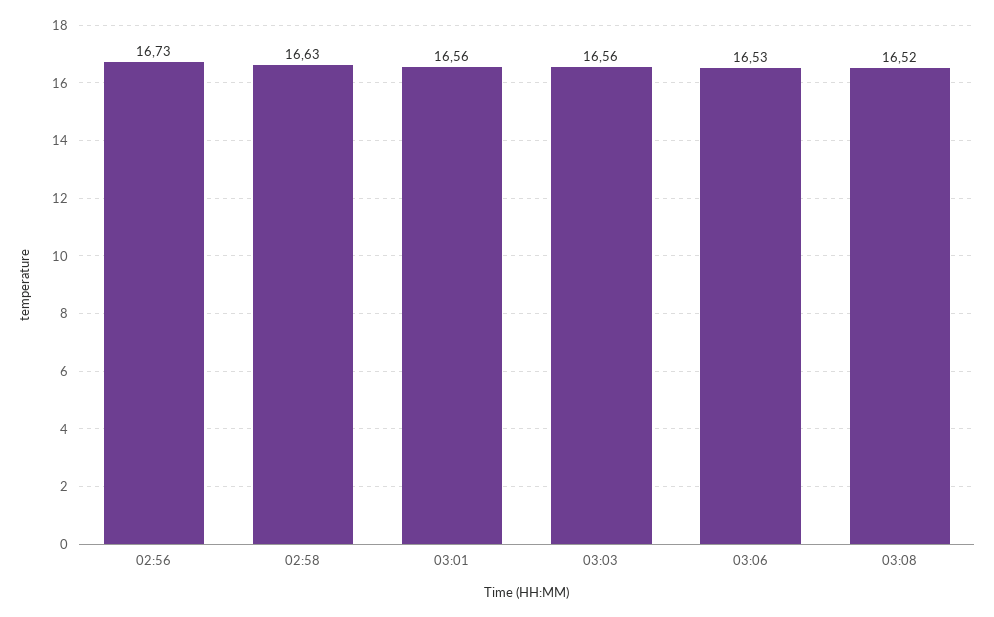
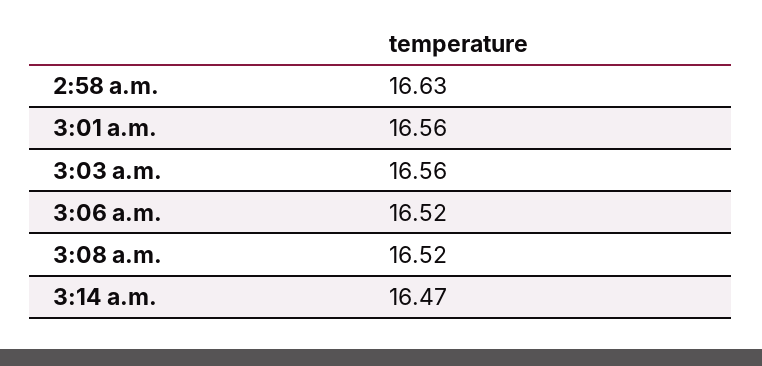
02:56: 16.73 -> none
03:06: 16.53 -> 16.52
3:14 a.m.: none -> 16.47

